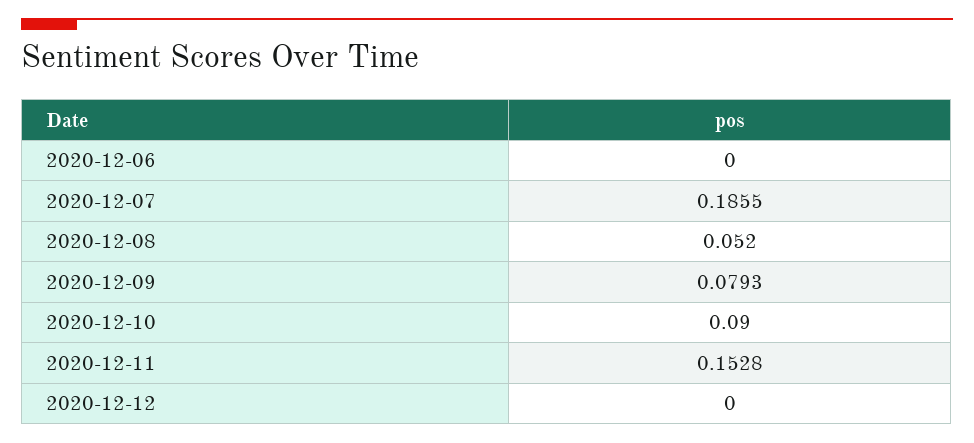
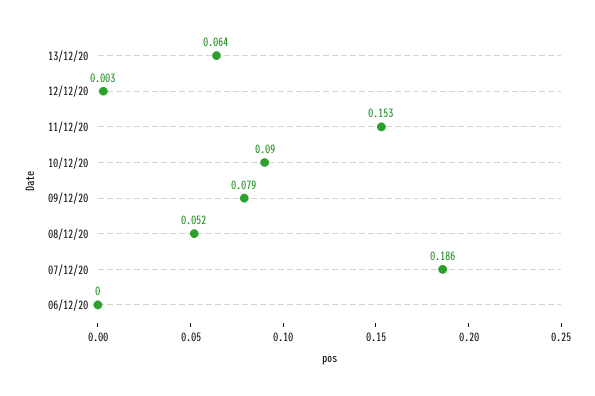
2020-12-12: 0 -> 0.003
13/12/20: none -> 0.064

